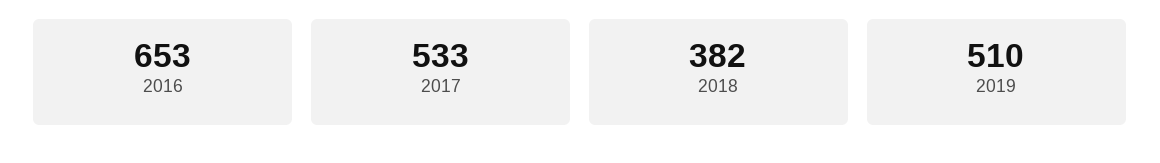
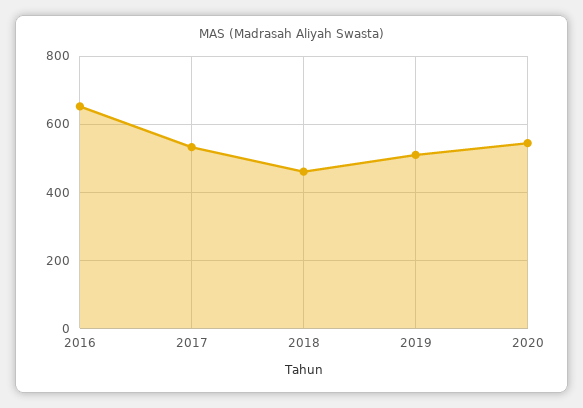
2018: 382 -> 460
2020: none -> 540

